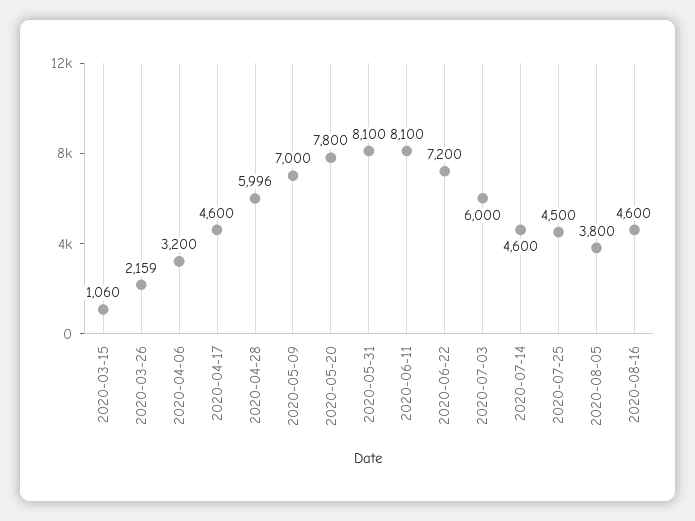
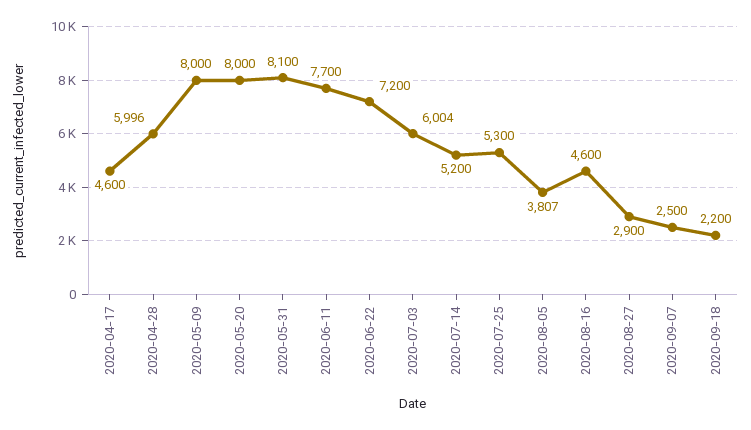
2020-03-15: 1060 -> none
2020-03-26: 2159 -> none
2020-04-06: 3200 -> none
2020-05-09: 7000 -> 8000
2020-05-20: 7800 -> 8000
2020-06-11: 8100 -> 7700
2020-07-03: 6000 -> 6004
2020-07-14: 4600 -> 5200
2020-07-25: 4500 -> 5300
2020-08-05: 3800 -> 3807
2020-08-27: none -> 2900
2020-09-07: none -> 2500
2020-09-18: none -> 2200

